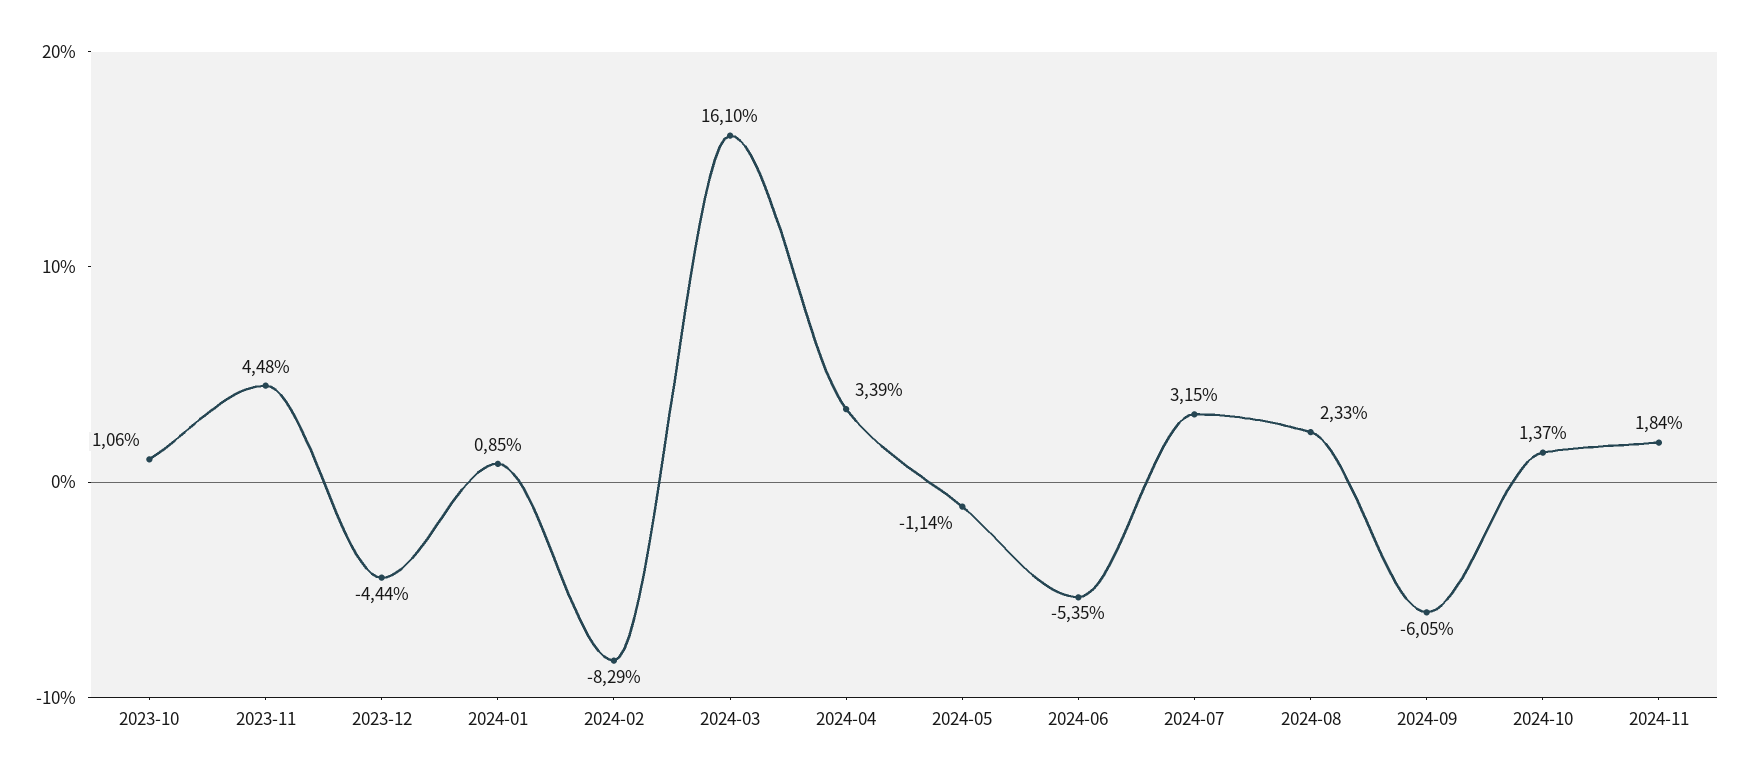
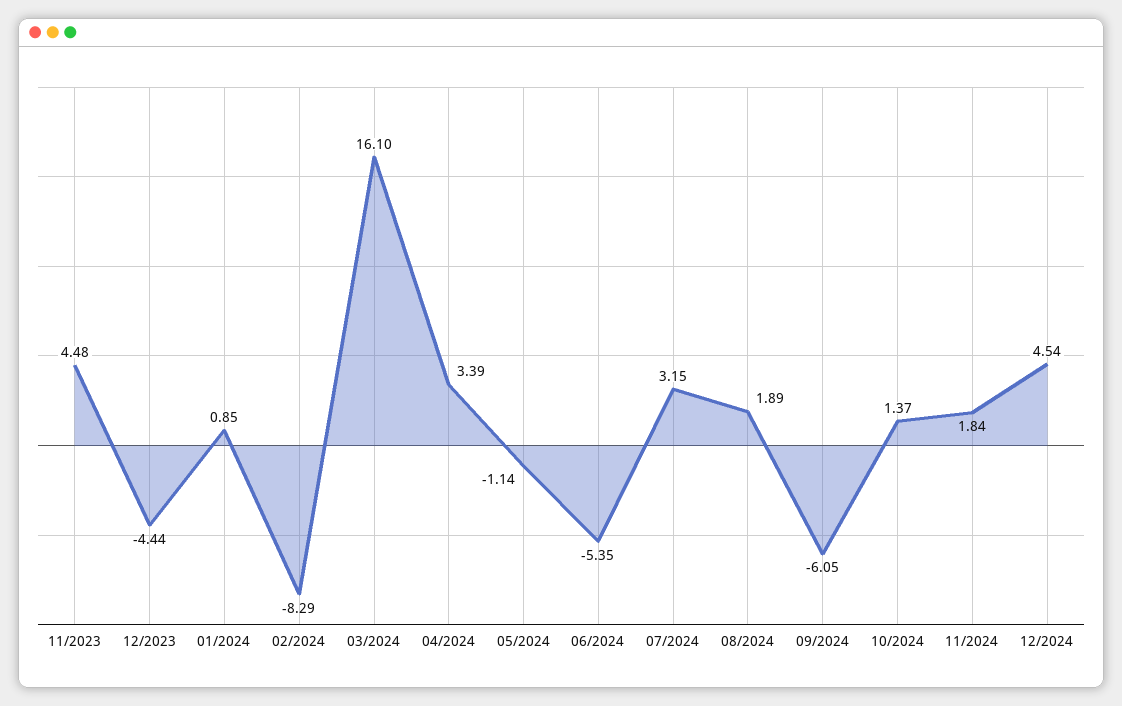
2023-10: 1.06 -> none
2024-08: 2.33 -> 1.89
12/2024: none -> 4.54

